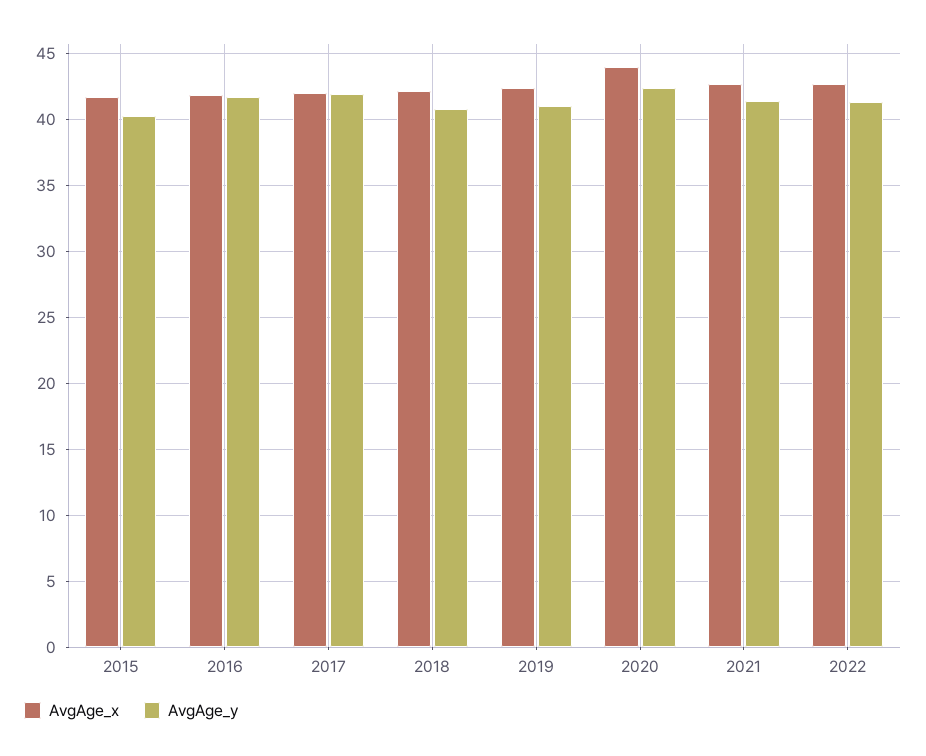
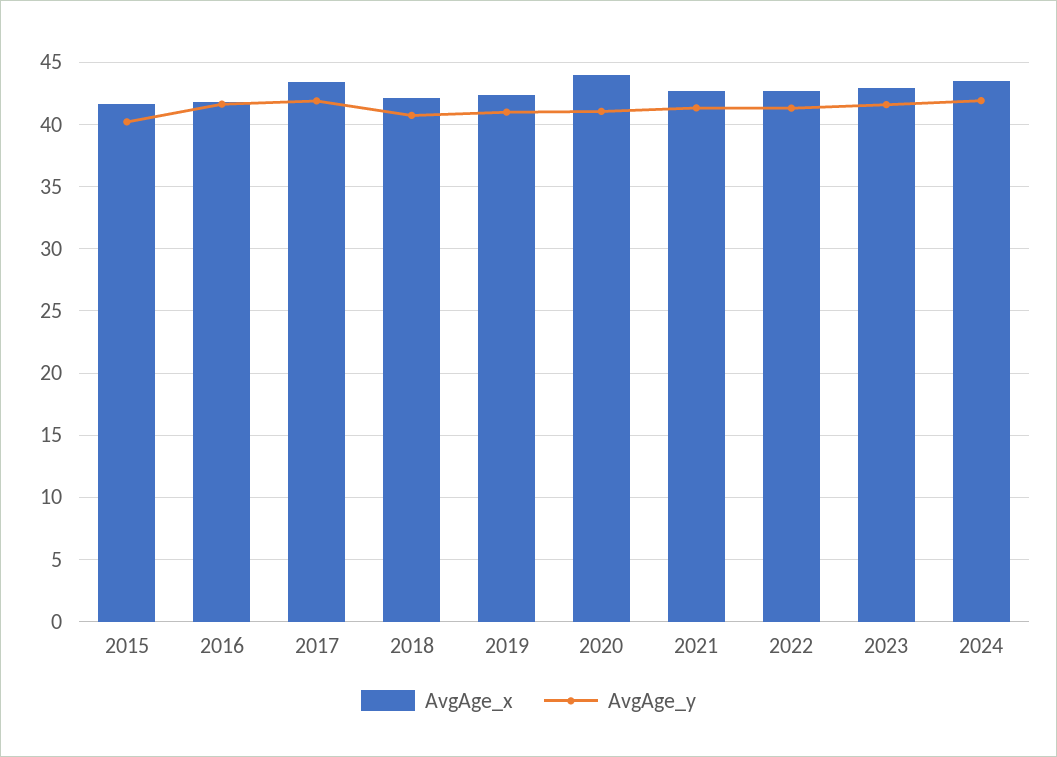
AvgAge_x, 2017: 42 -> 43.5
AvgAge_y, 2020: 42.5 -> 41
AvgAge_x, 2023: none -> 43
AvgAge_y, 2023: none -> 41.5
AvgAge_x, 2024: none -> 43.5
AvgAge_y, 2024: none -> 42

